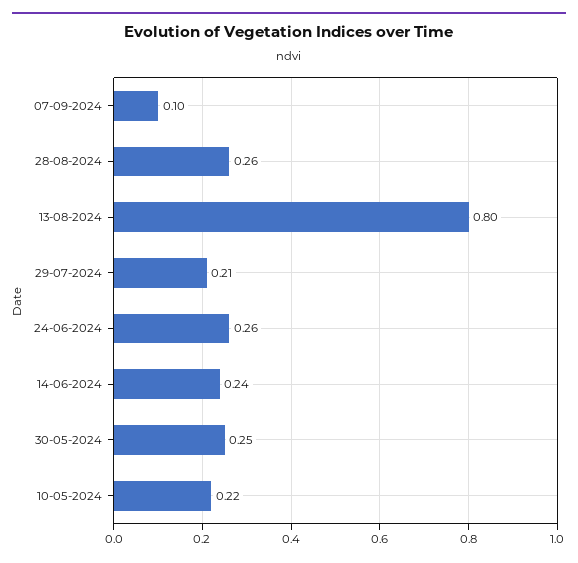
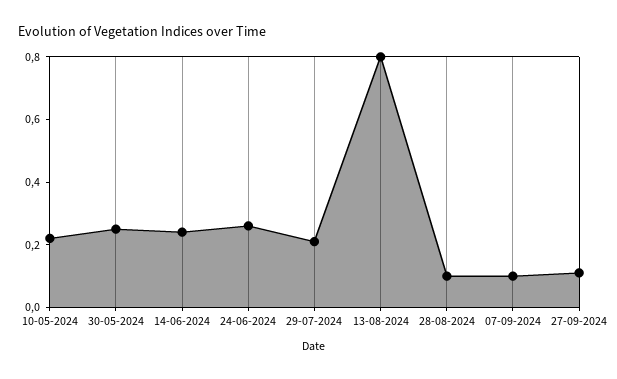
28-08-2024: 0.26 -> 0.1
27-09-2024: none -> 0.1

